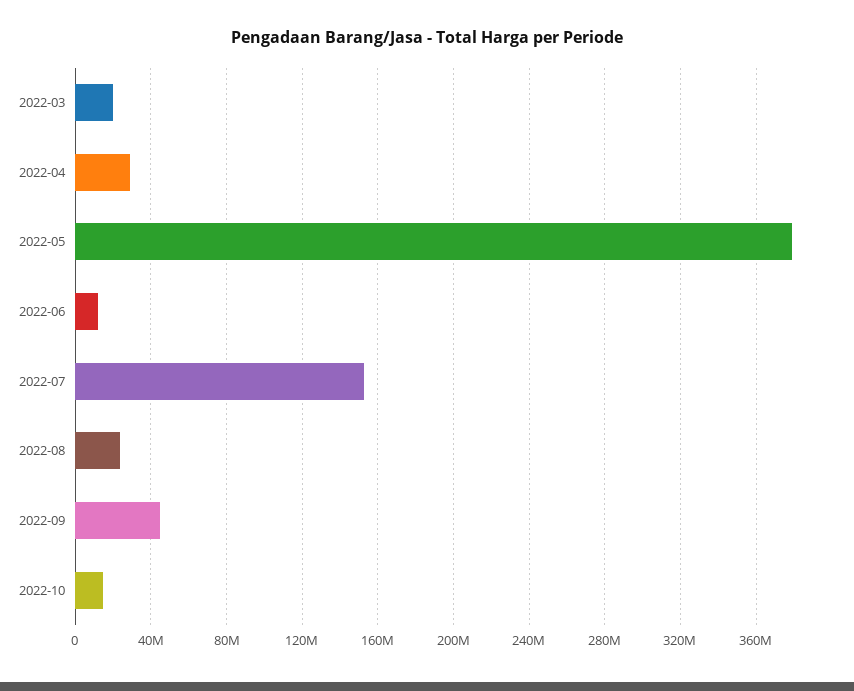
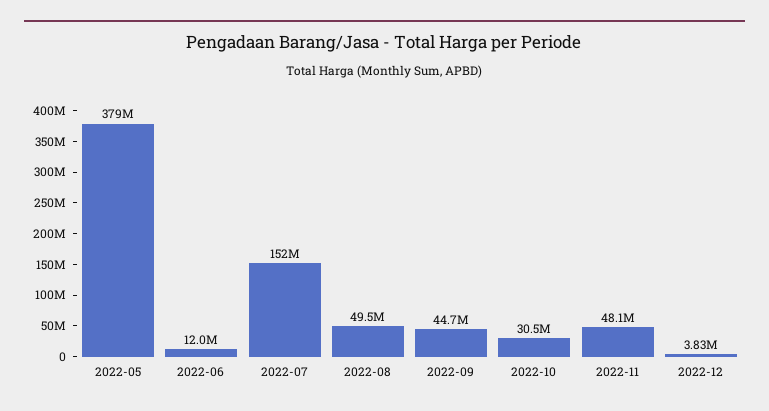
2022-03: 20000000 -> none
2022-04: 30000000 -> none
2022-08: 25000000 -> 49500000
2022-10: 15000000 -> 30500000
2022-11: none -> 48100000
2022-12: none -> 3830000

